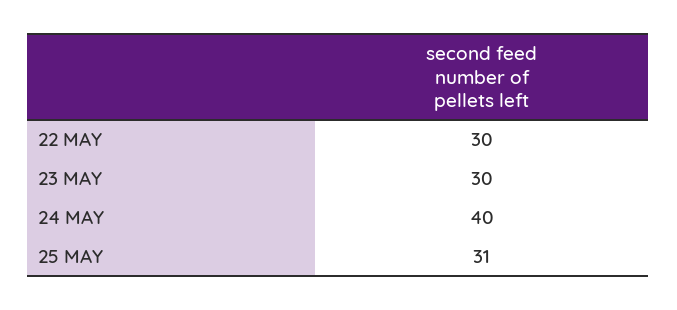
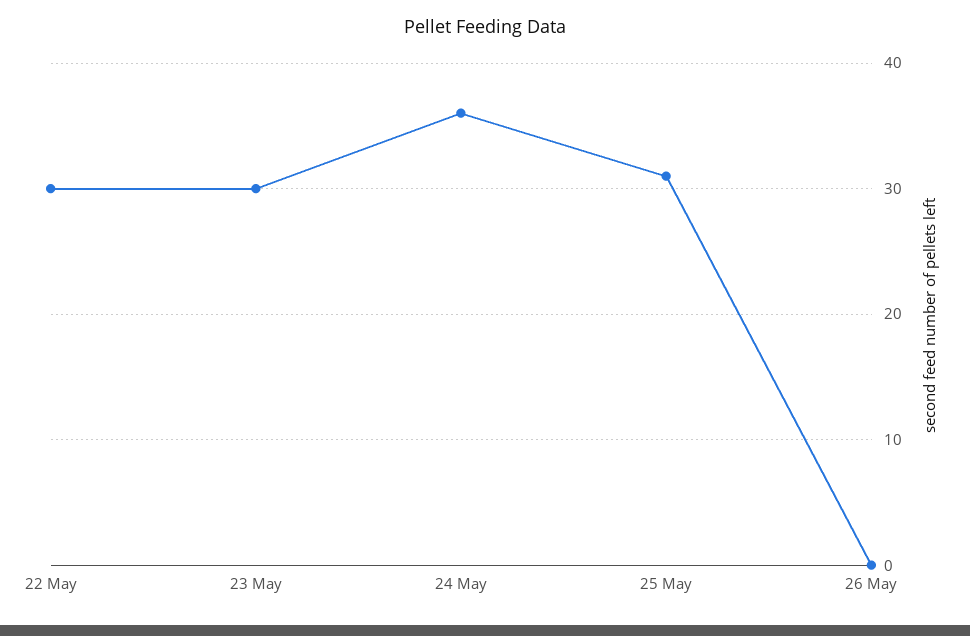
24 MAY: 40 -> 36
26 May: none -> 0

